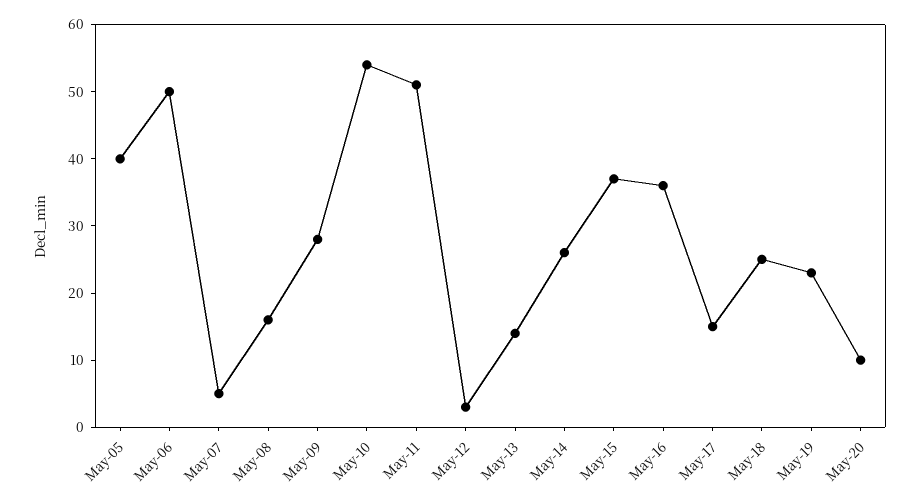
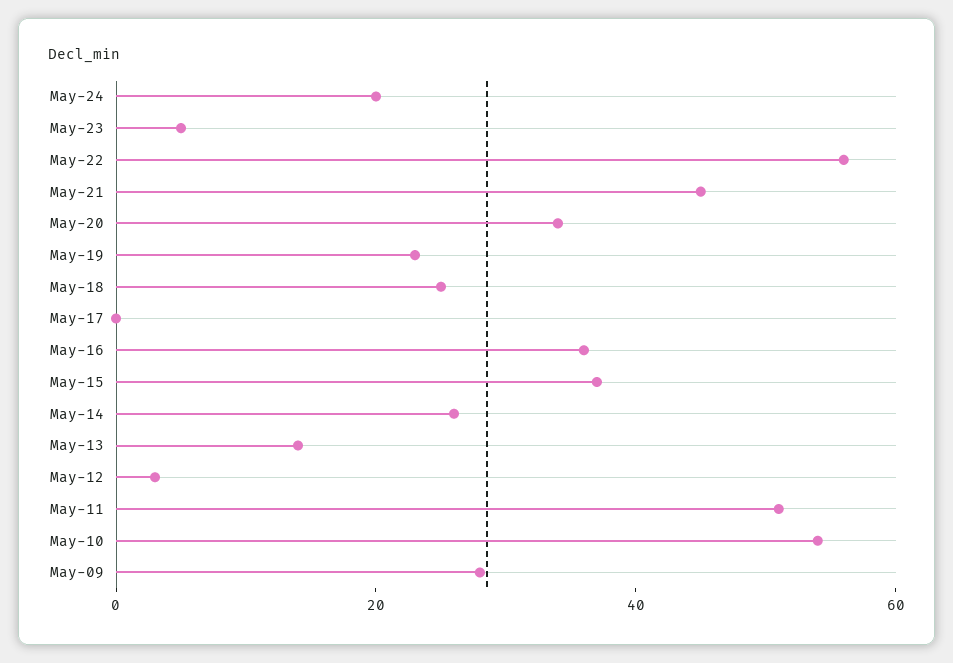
May-05: 40 -> none
May-06: 50 -> none
May-07: 5 -> none
May-08: 15 -> none
May-17: 15 -> 0
May-20: 10 -> 35
May-24: none -> 20
May-23: none -> 5
May-22: none -> 55
May-21: none -> 45

